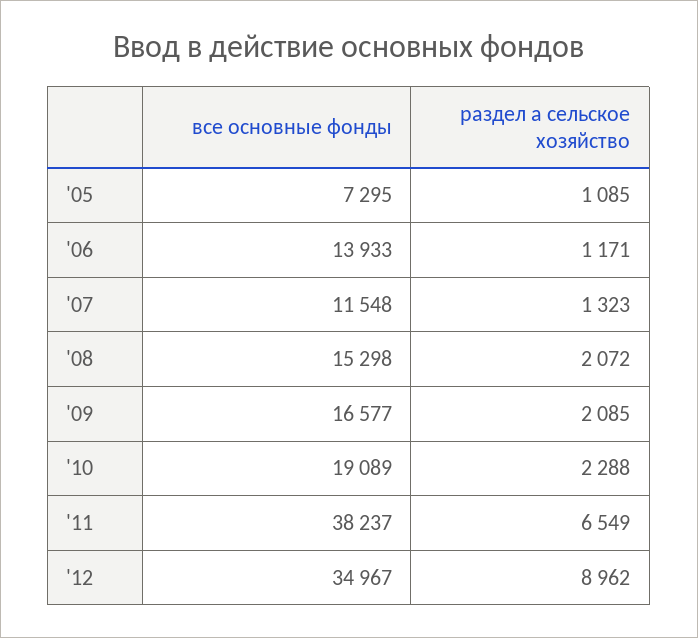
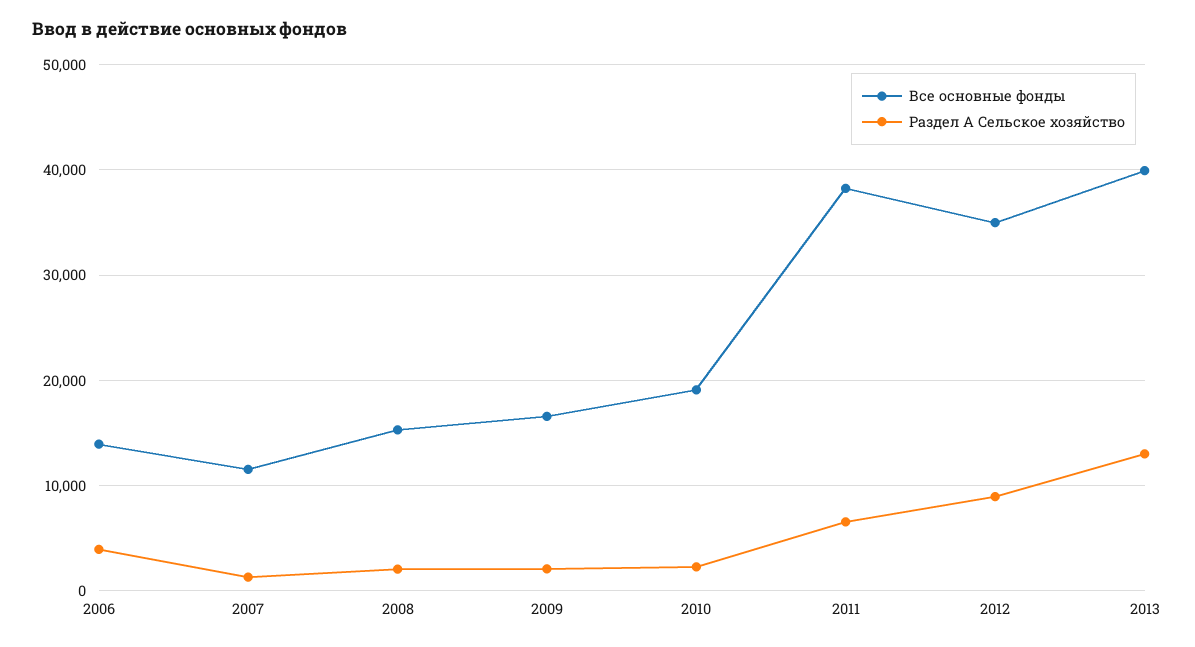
все основные фонды, '05: 7295 -> none
раздел а сельское хозяйство, '05: 1085 -> none
раздел а сельское хозяйство, '06: 1171 -> 4000
все основные фонды, 2013: none -> 40000
раздел а сельское хозяйство, 2013: none -> 13000

